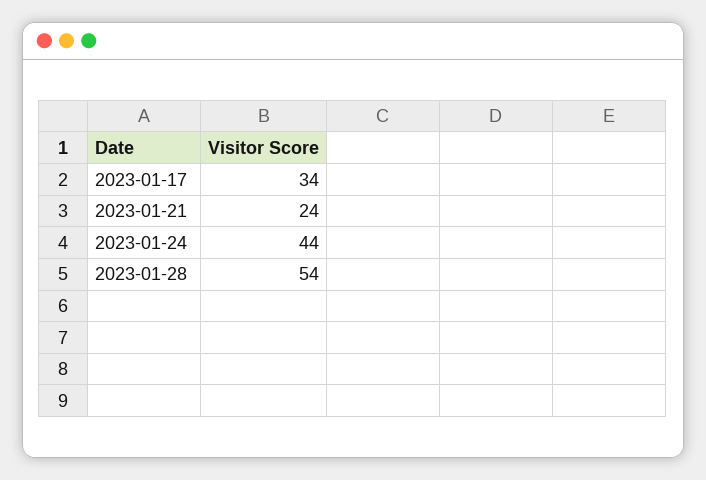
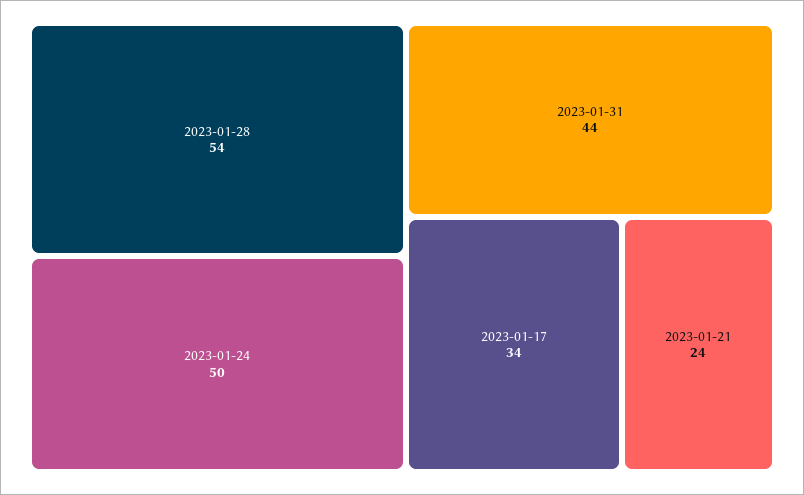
2023-01-24: 44 -> 50
2023-01-31: none -> 44

